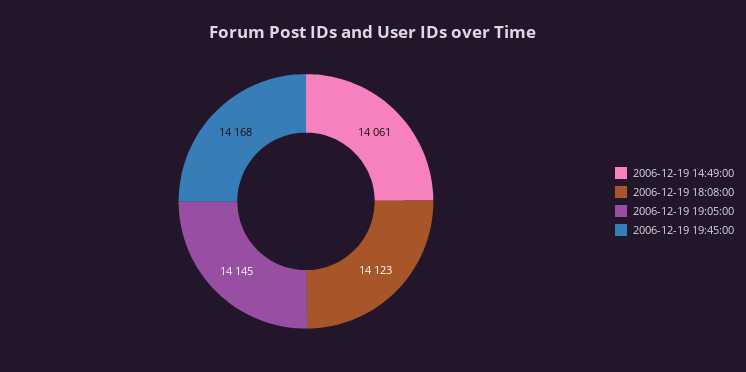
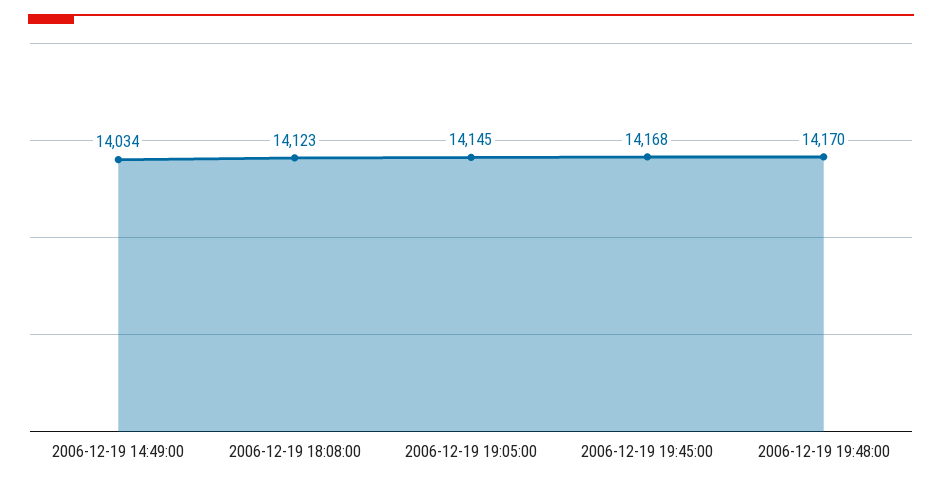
2006-12-19 14:49:00: 14061 -> 14034
2006-12-19 19:48:00: none -> 14170

